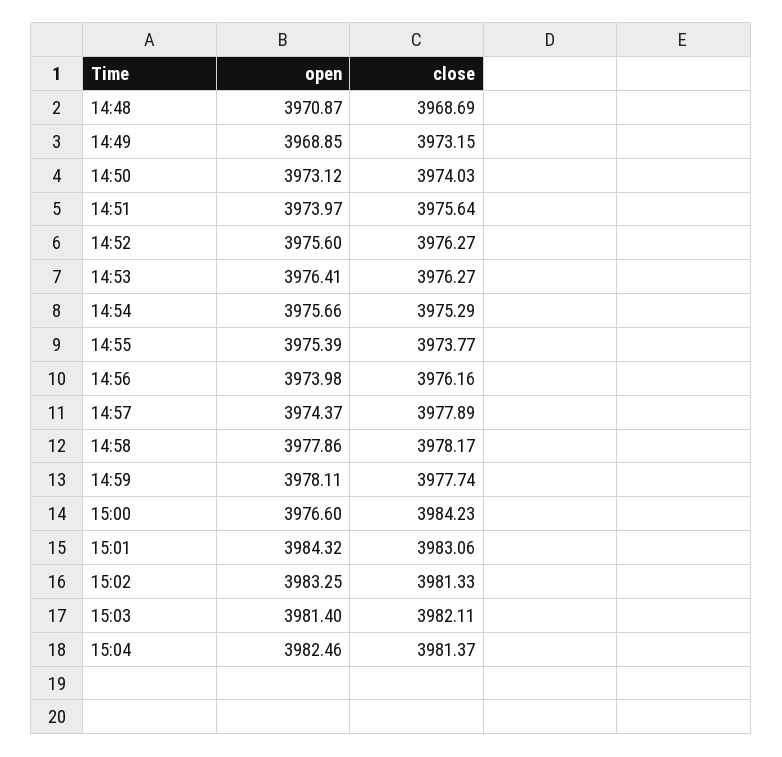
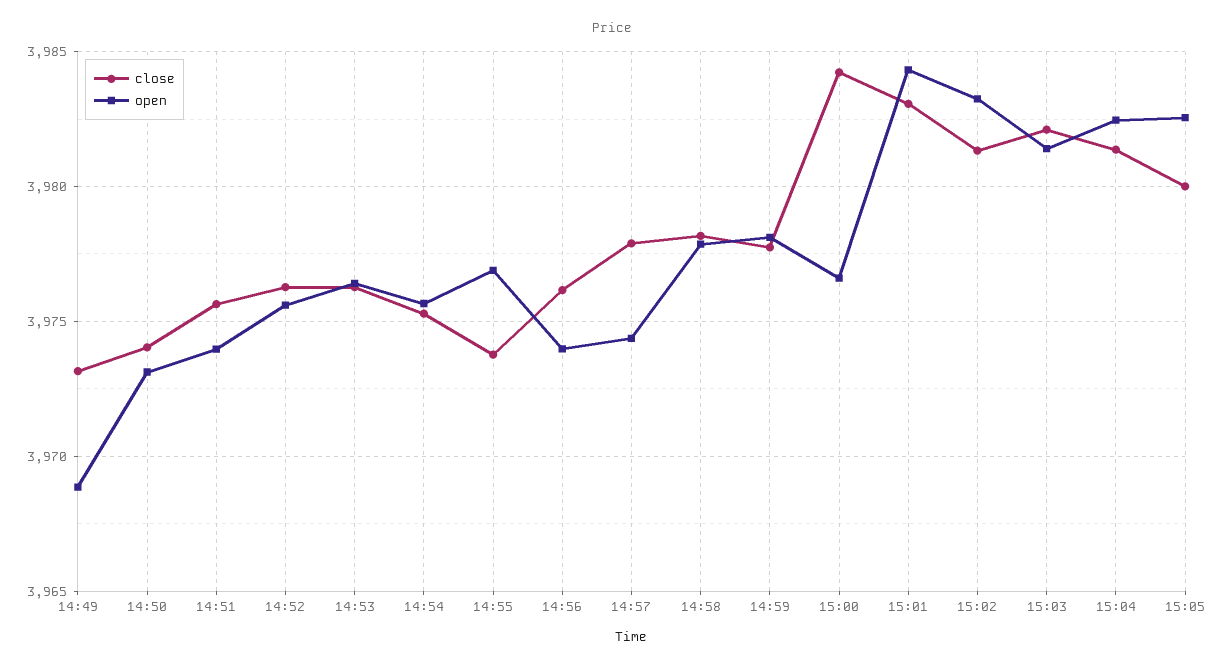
open, 14:48: 3970.87 -> none
close, 14:48: 3968.69 -> none
open, 14:55: 3975.39 -> 3977
close, 15:05: none -> 3980
open, 15:05: none -> 3982.5

